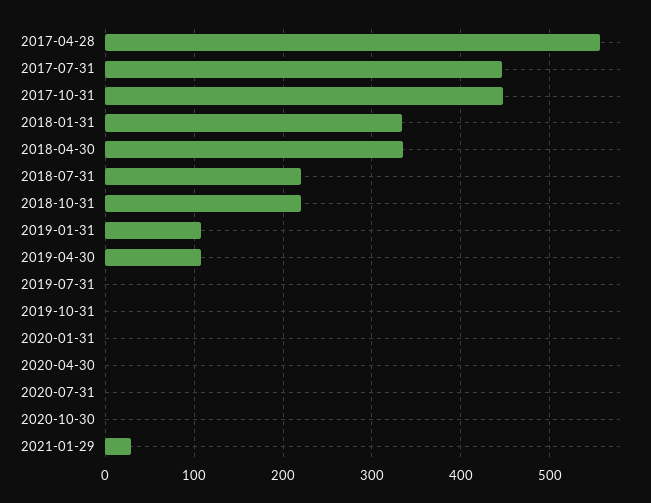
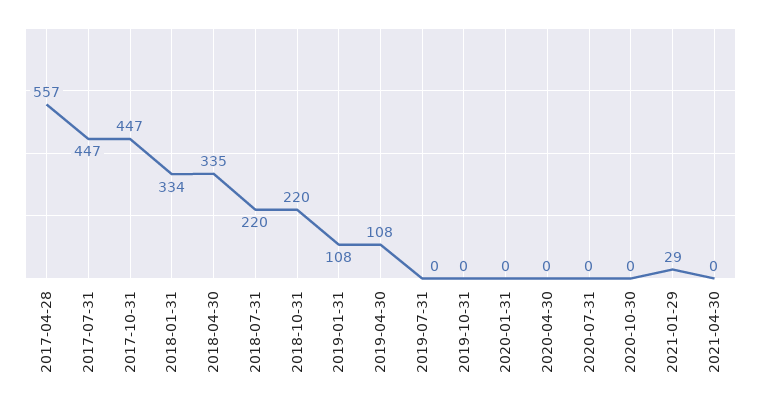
2021-04-30: none -> 0

